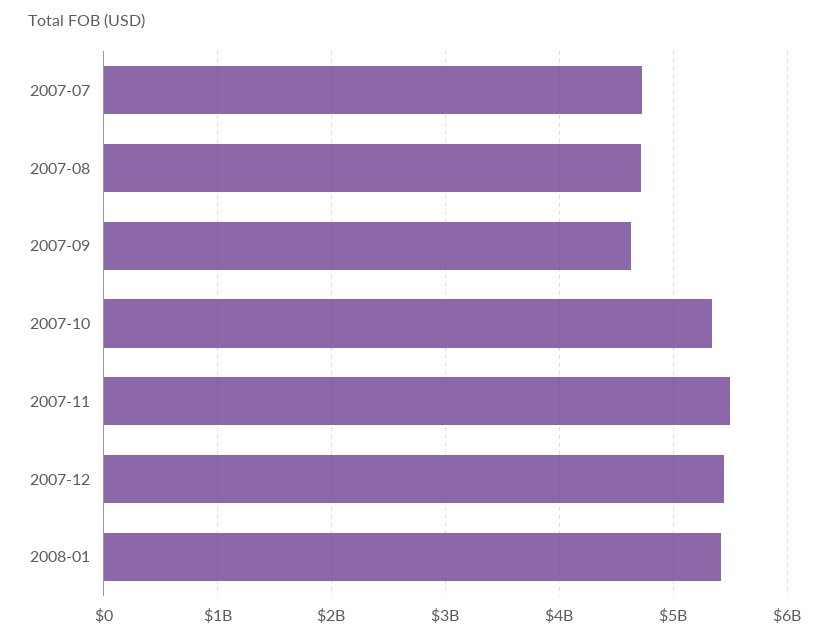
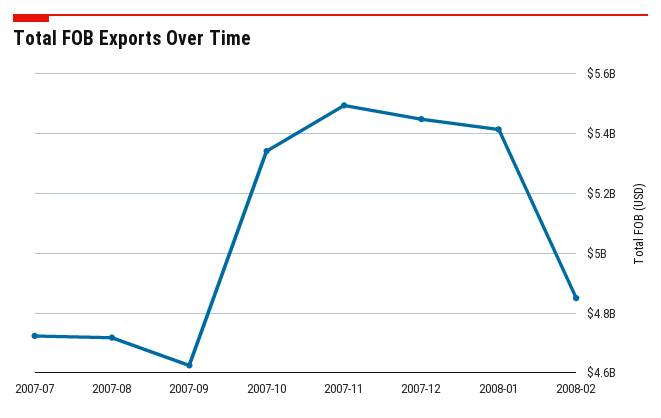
2008-02: none -> 4850000000

